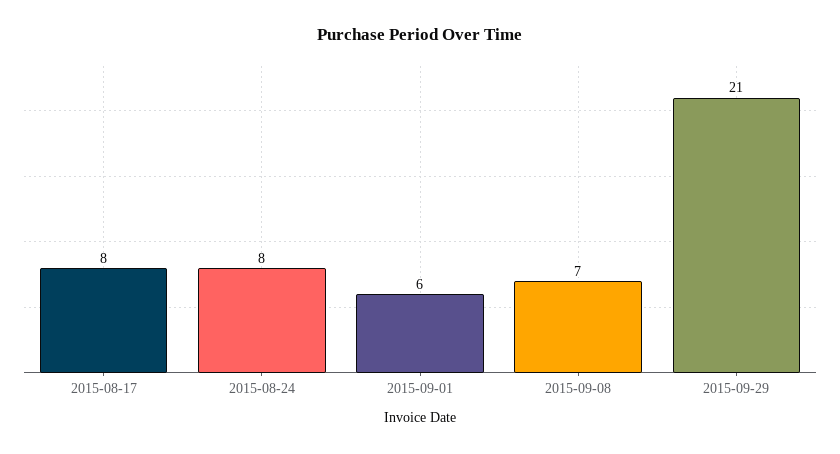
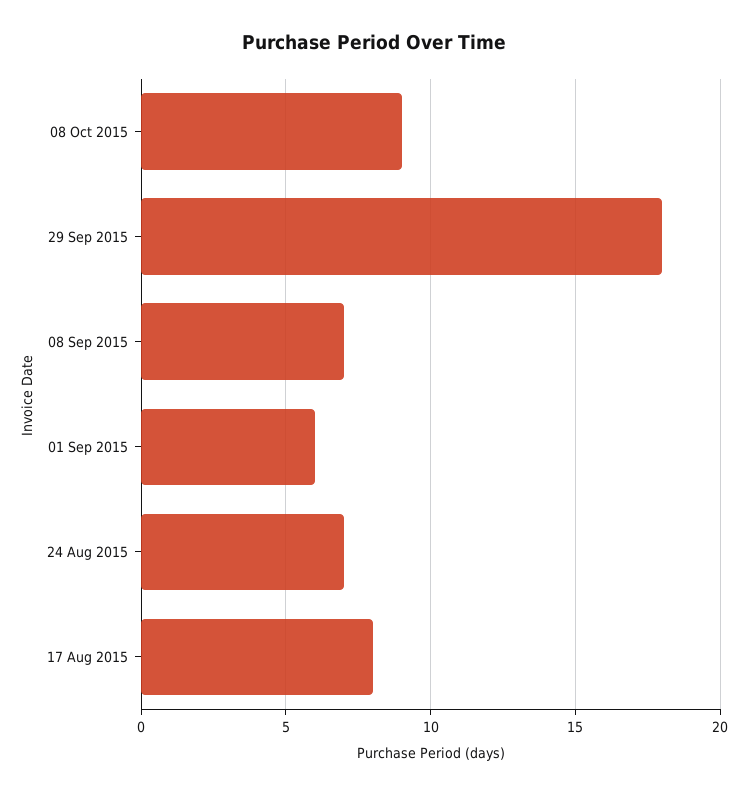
2015-08-24: 8 -> 7
2015-09-29: 21 -> 18
08 Oct 2015: none -> 9

